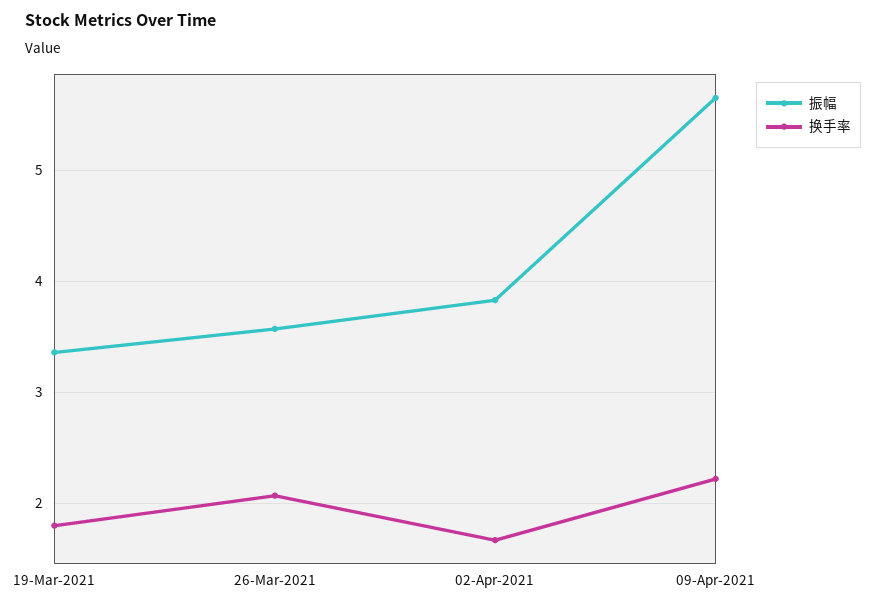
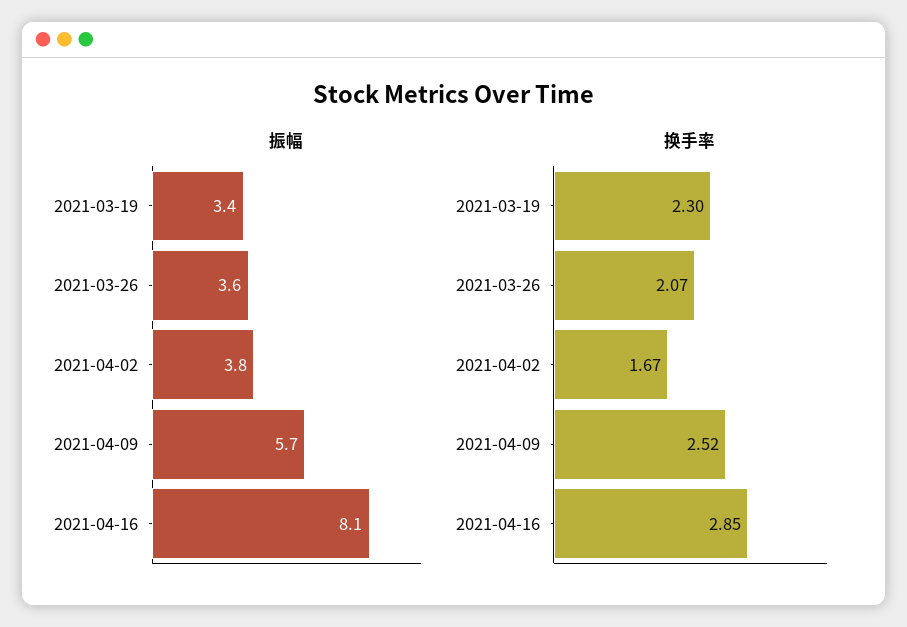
换手率, 19-Mar-2021: 1.8 -> 2.3
换手率, 09-Apr-2021: 2.2 -> 2.52
振幅, 2021-04-16: none -> 8.1
换手率, 2021-04-16: none -> 2.85

